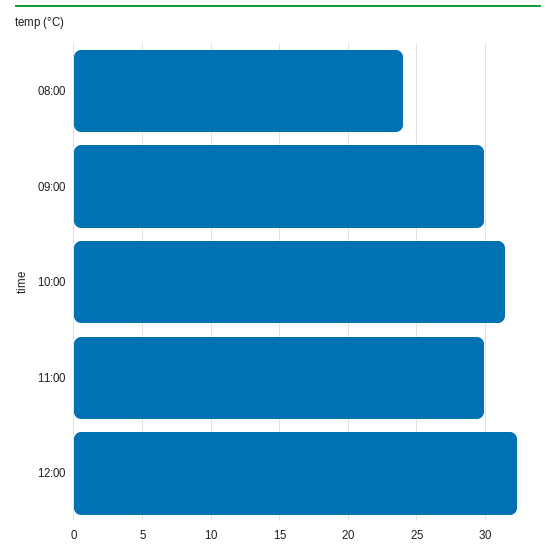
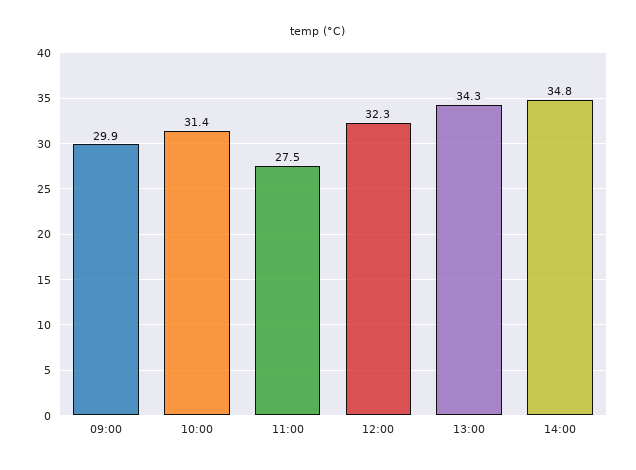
08:00: 24 -> none
11:00: 30 -> 27.5
13:00: none -> 34.3
14:00: none -> 34.8

